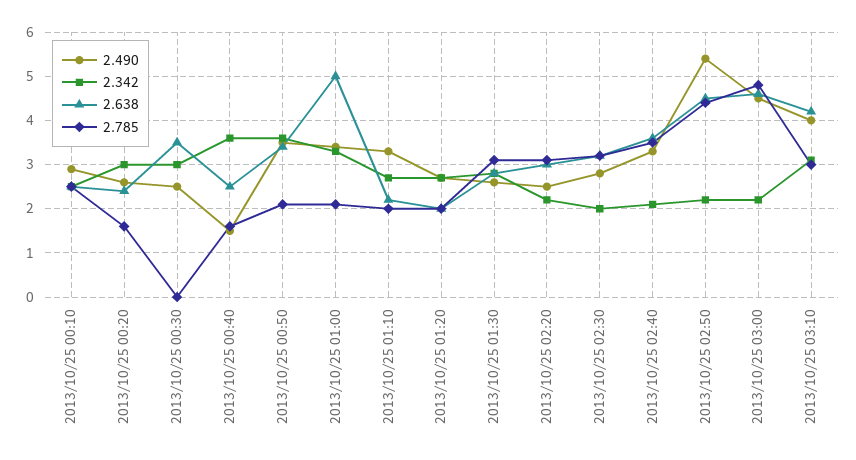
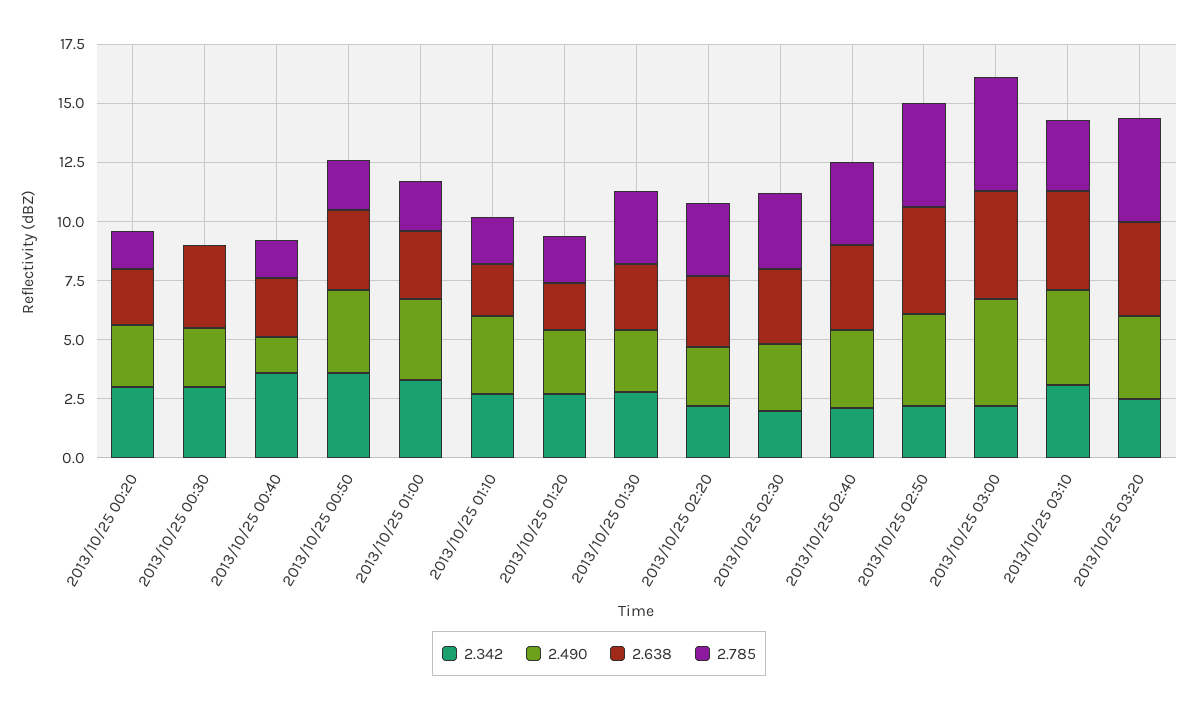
2.490, 2013/10/25 00:10: 3 -> none
2.342, 2013/10/25 00:10: 2.5 -> none
2.638, 2013/10/25 00:10: 2.5 -> none
2.785, 2013/10/25 00:10: 2.5 -> none
2.638, 2013/10/25 01:00: 5 -> 3
2.490, 2013/10/25 02:50: 5.5 -> 4
2.342, 2013/10/25 03:20: none -> 2.5
2.490, 2013/10/25 03:20: none -> 3.5
2.638, 2013/10/25 03:20: none -> 4
2.785, 2013/10/25 03:20: none -> 4.5

